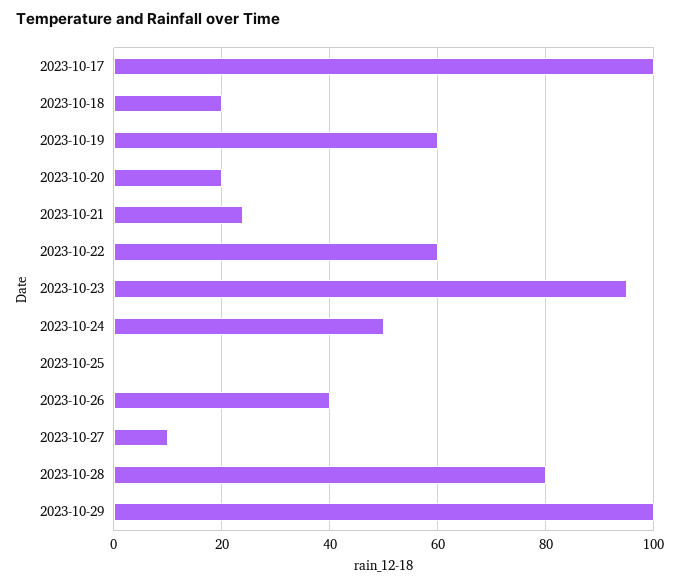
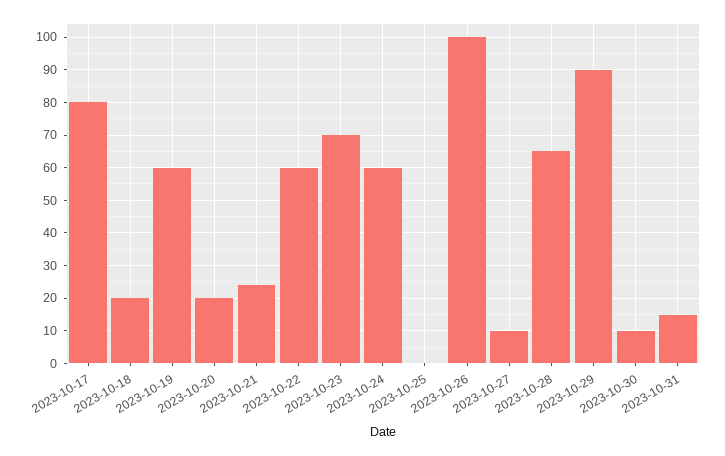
2023-10-17: 100 -> 80
2023-10-23: 95 -> 70
2023-10-24: 50 -> 60
2023-10-26: 40 -> 100
2023-10-28: 80 -> 65
2023-10-29: 100 -> 90
2023-10-30: none -> 10
2023-10-31: none -> 15

